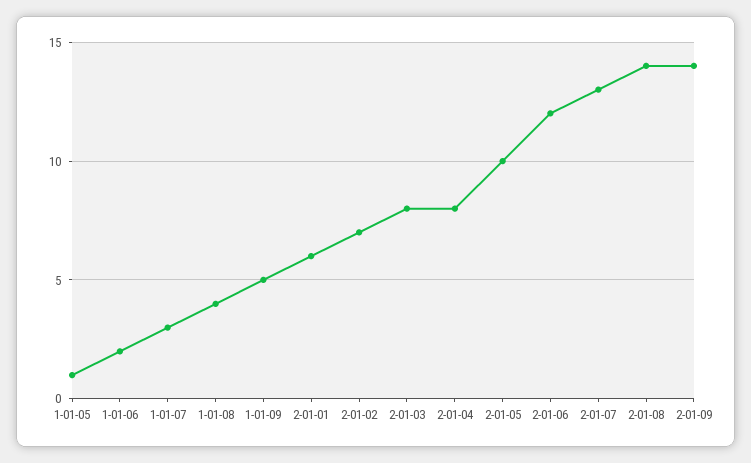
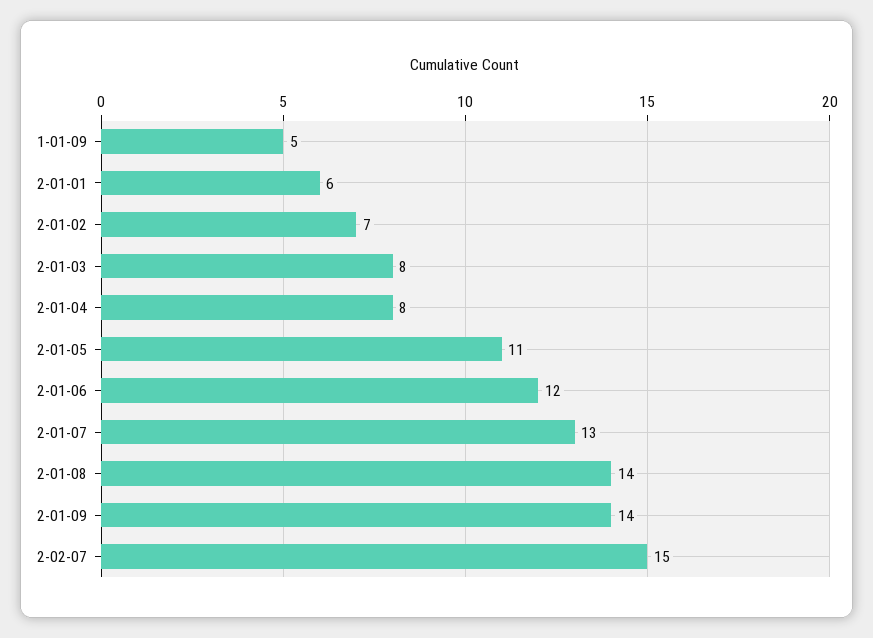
1-01-05: 1 -> none
1-01-06: 2 -> none
1-01-07: 3 -> none
1-01-08: 4 -> none
2-01-05: 10 -> 11
2-02-07: none -> 15

